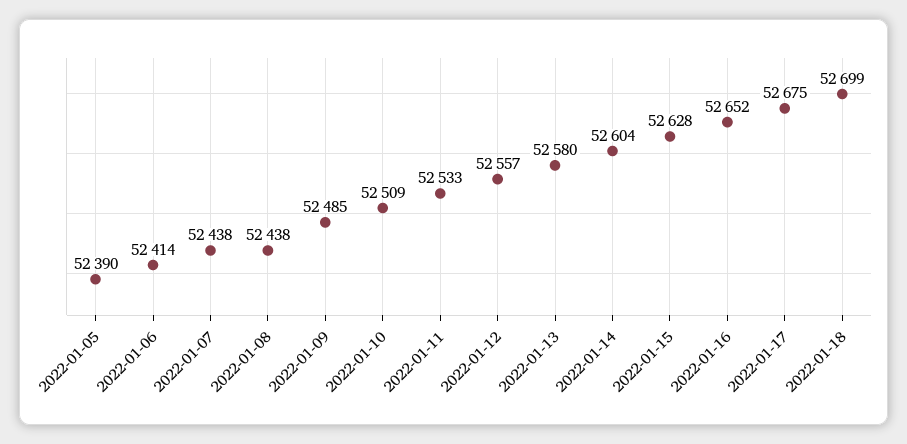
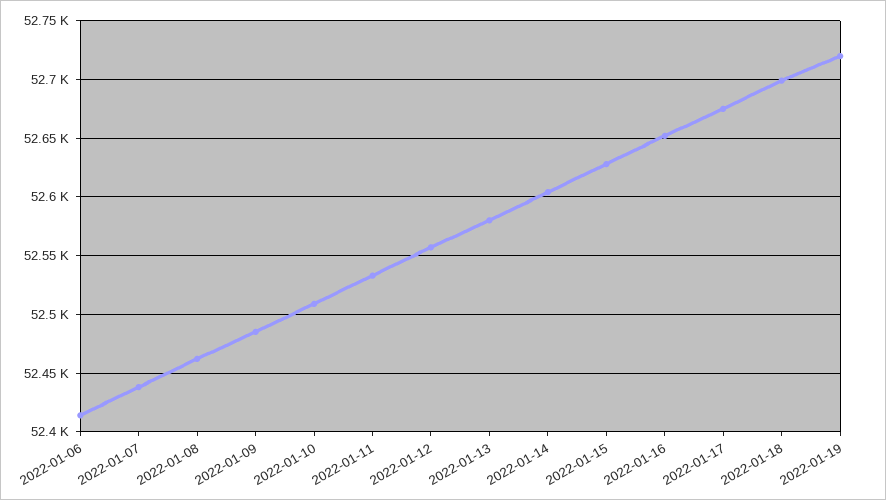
2022-01-05: 52390 -> none
2022-01-08: 52438 -> 52460
2022-01-19: none -> 52720

